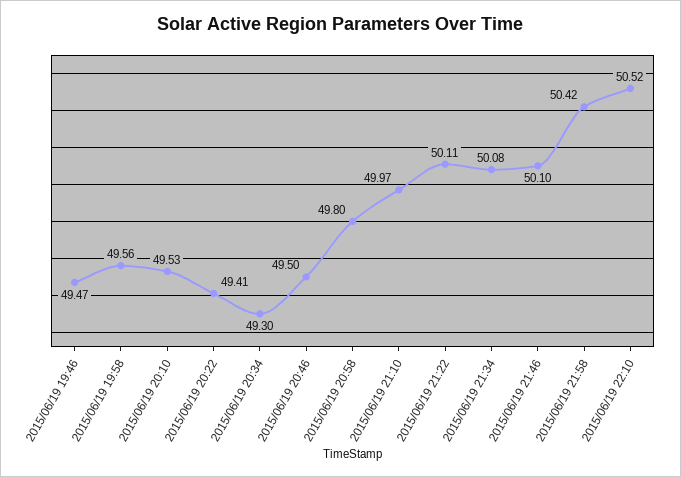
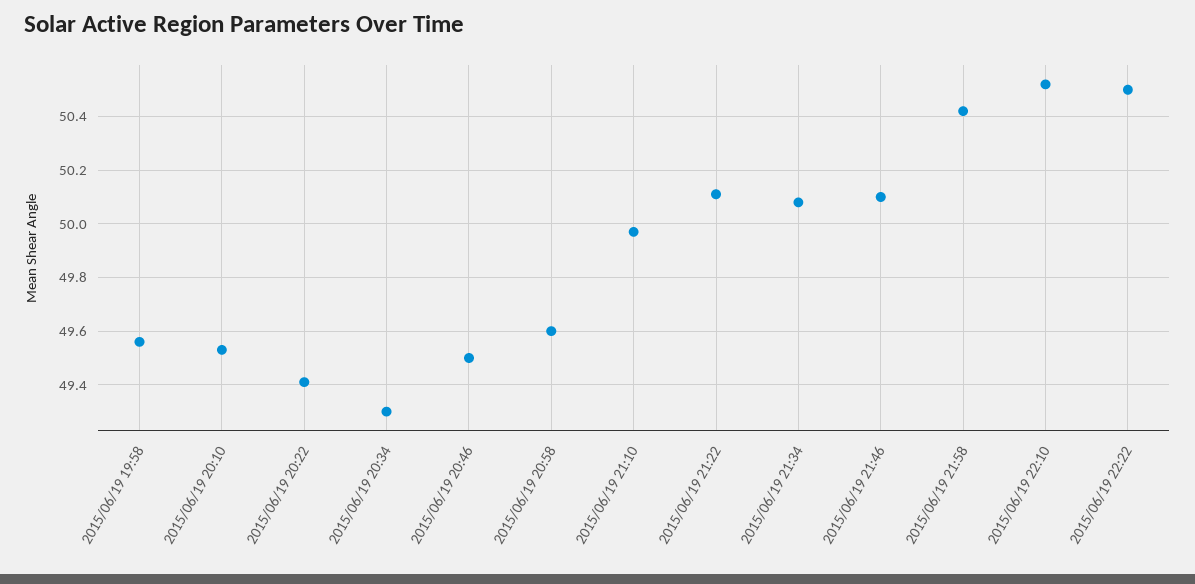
2015/06/19 19:46: 49.47 -> none
2015/06/19 20:58: 49.8 -> 49.6
2015/06/19 22:22: none -> 50.5

